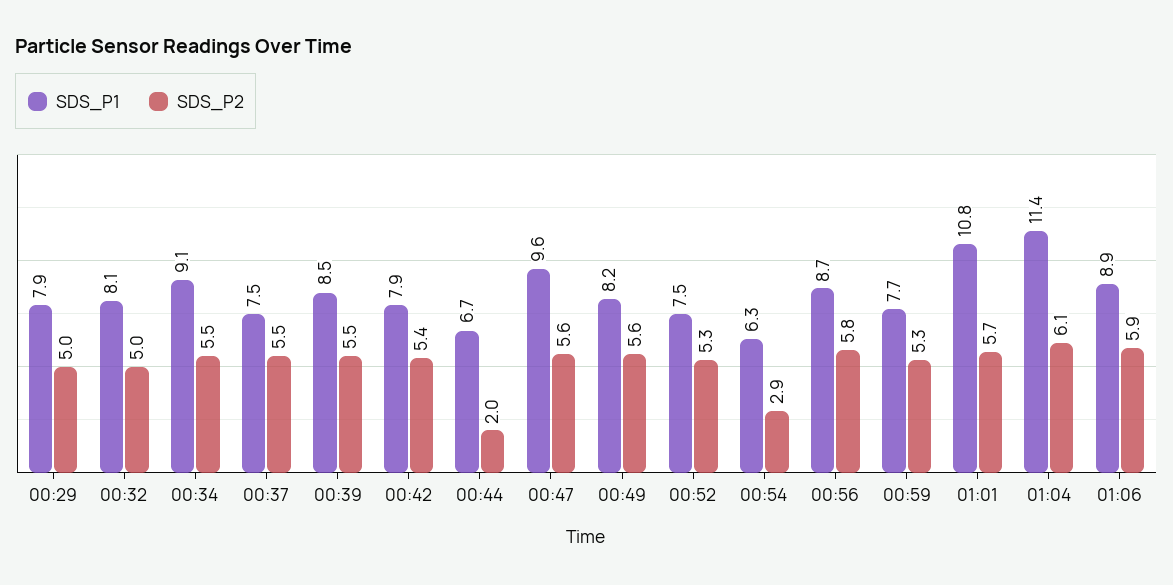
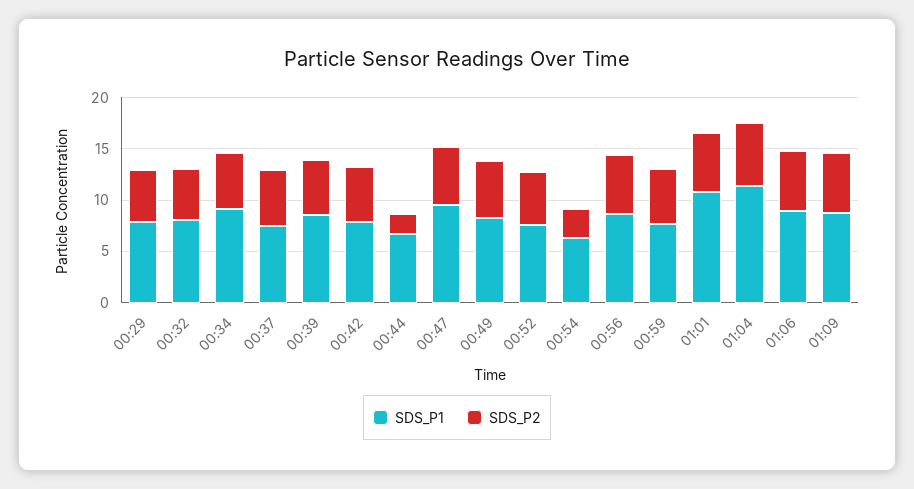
SDS_P1, 01:09: none -> 9
SDS_P2, 01:09: none -> 6

